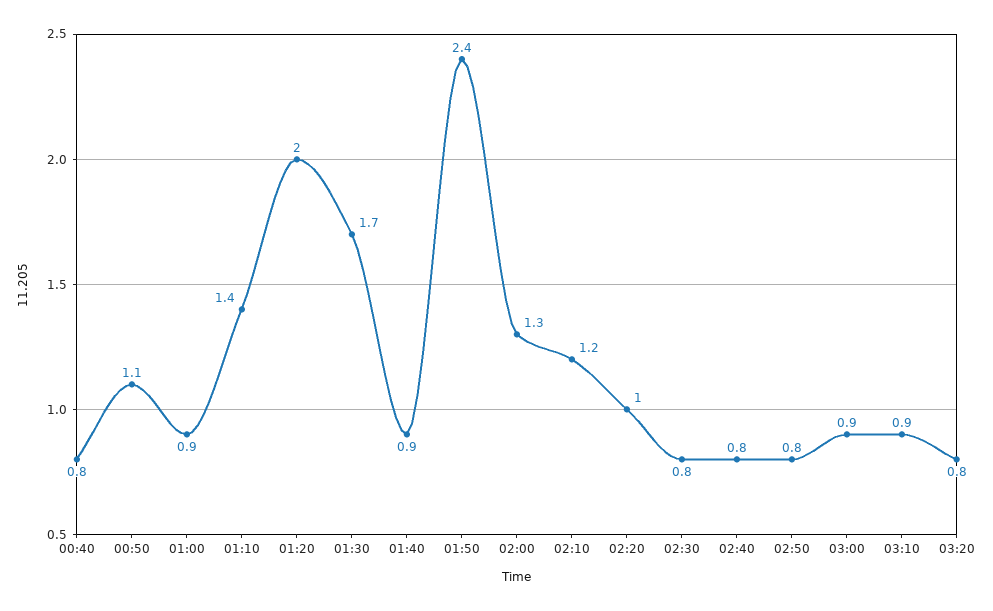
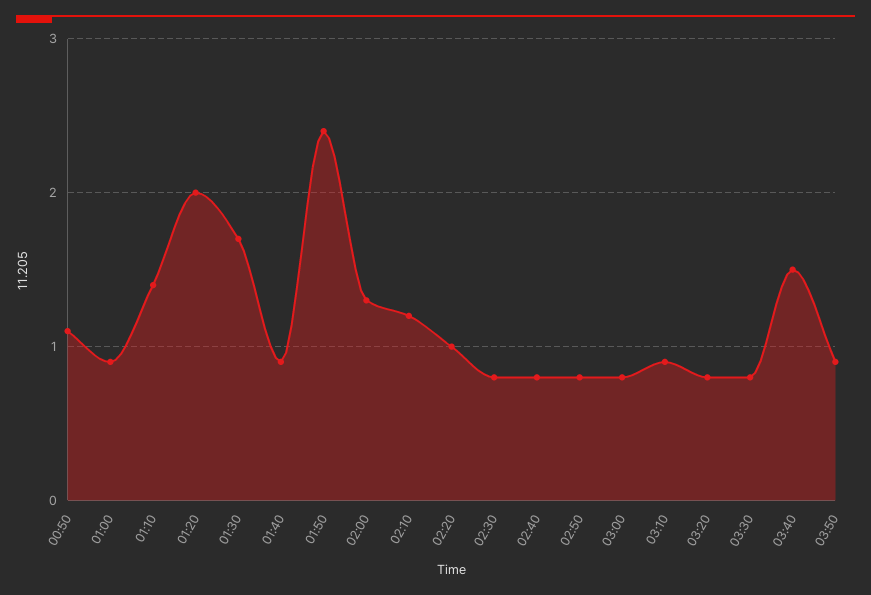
00:40: 0.8 -> none
03:00: 0.9 -> 0.8
03:30: none -> 0.8
03:40: none -> 1.5
03:50: none -> 0.9

